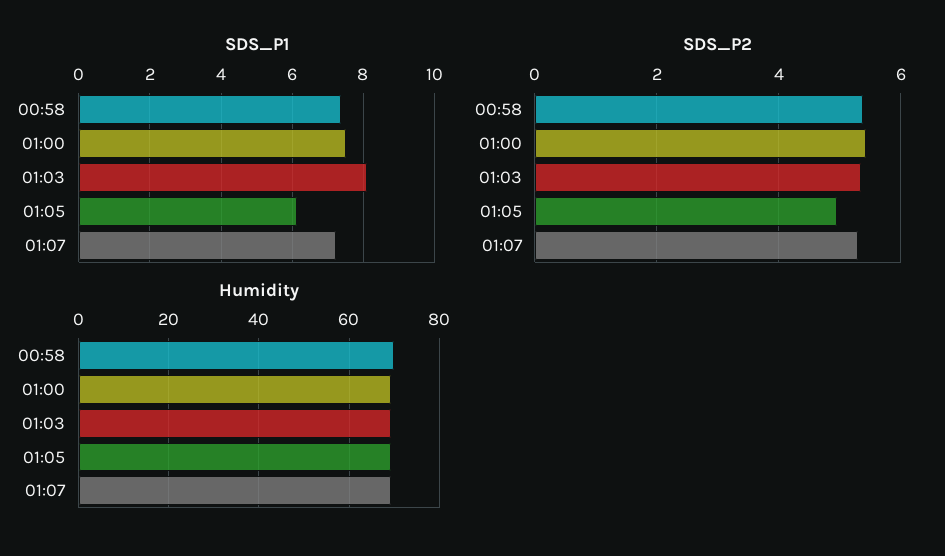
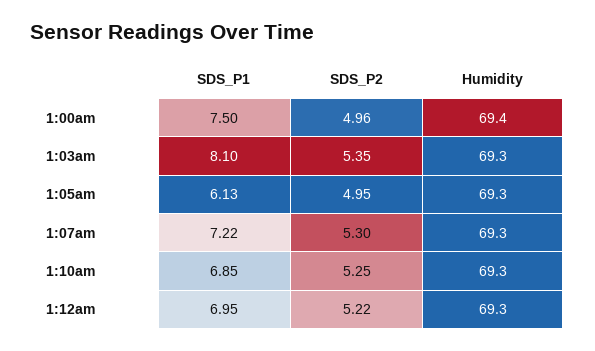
SDS_P1, 00:58: 7.4 -> none
SDS_P2, 00:58: 5.4 -> none
SDS_P2, 01:00: 5.4 -> 4.96
Humidity, 00:58: 70 -> none
SDS_P1, 1:10am: none -> 6.85
SDS_P2, 1:10am: none -> 5.25
Humidity, 1:10am: none -> 69.3
SDS_P1, 1:12am: none -> 6.95
SDS_P2, 1:12am: none -> 5.22
Humidity, 1:12am: none -> 69.3

